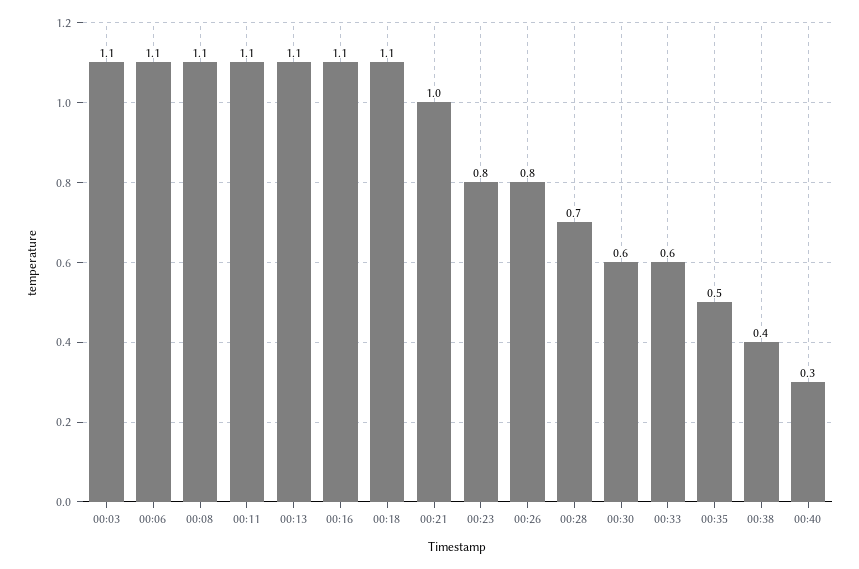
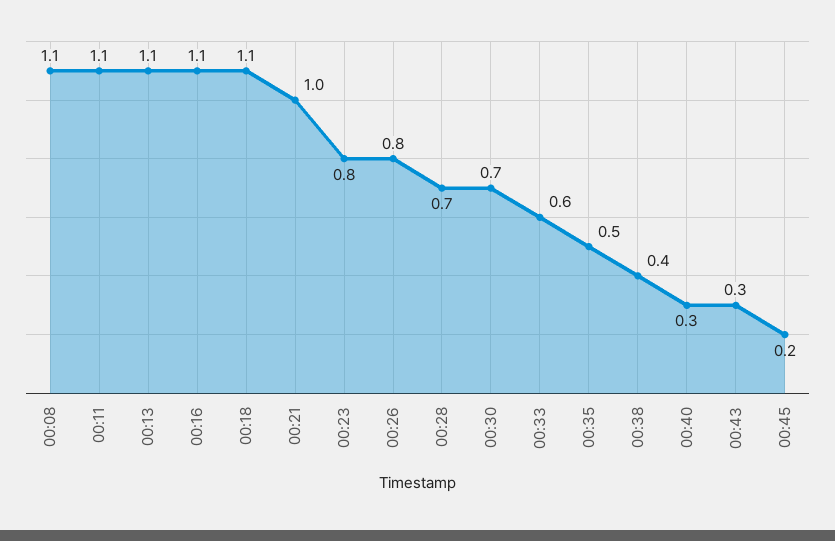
00:03: 1.1 -> none
00:06: 1.1 -> none
00:30: 0.6 -> 0.7
00:43: none -> 0.3
00:45: none -> 0.2

